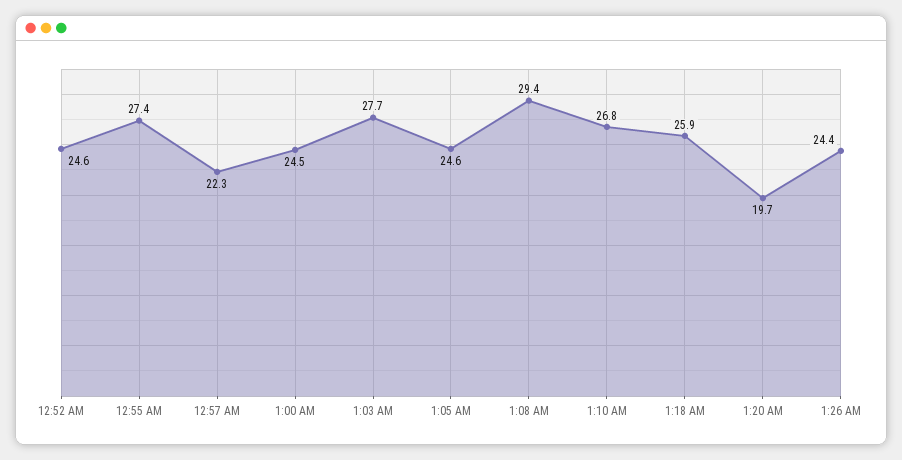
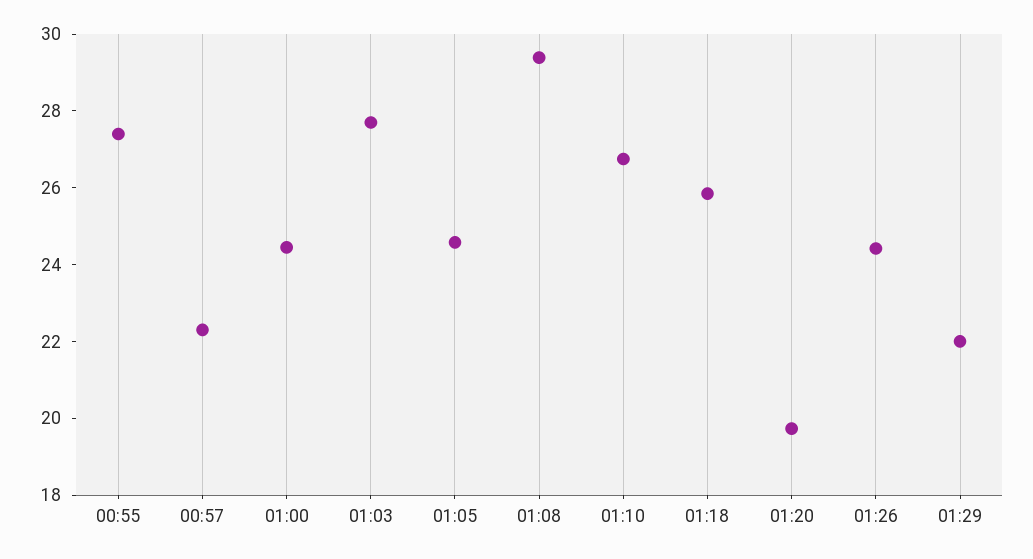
12:52 AM: 24.6 -> none
01:29: none -> 22

